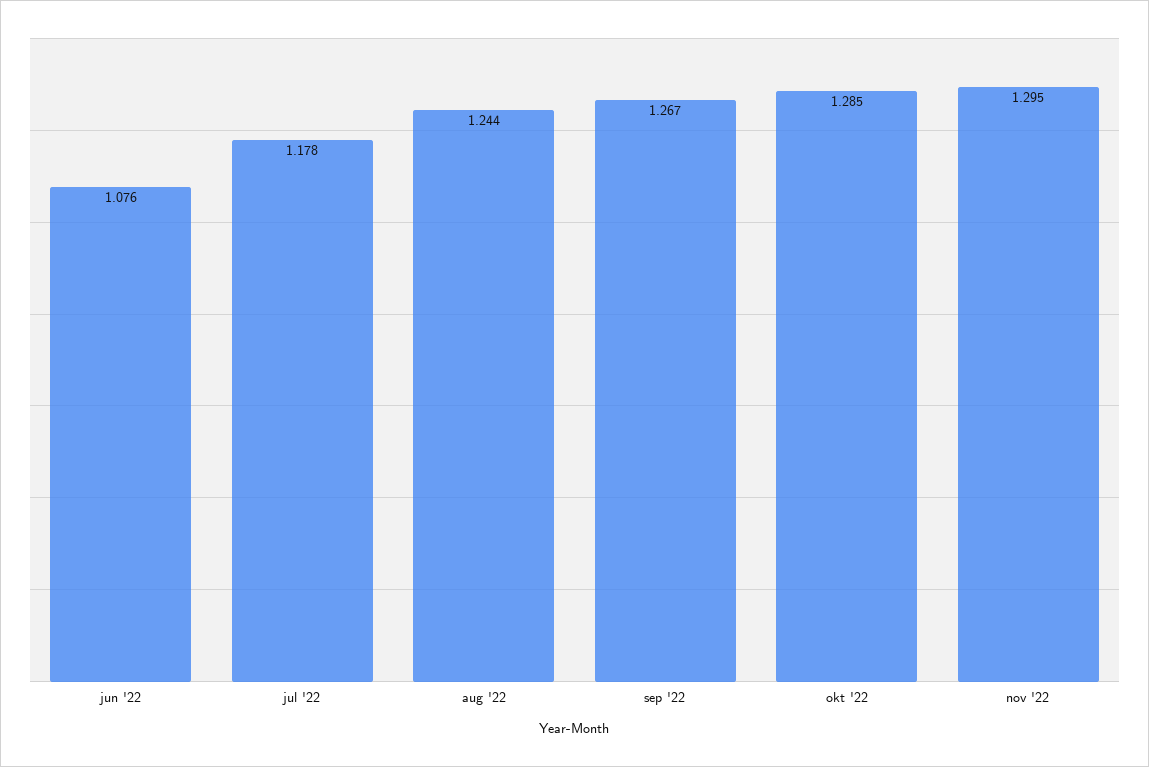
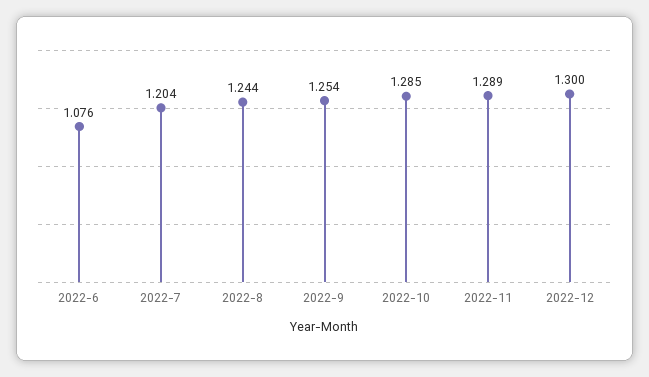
jul '22: 1.178 -> 1.204
sep '22: 1.267 -> 1.254
nov '22: 1.295 -> 1.289
2022-12: none -> 1.3

